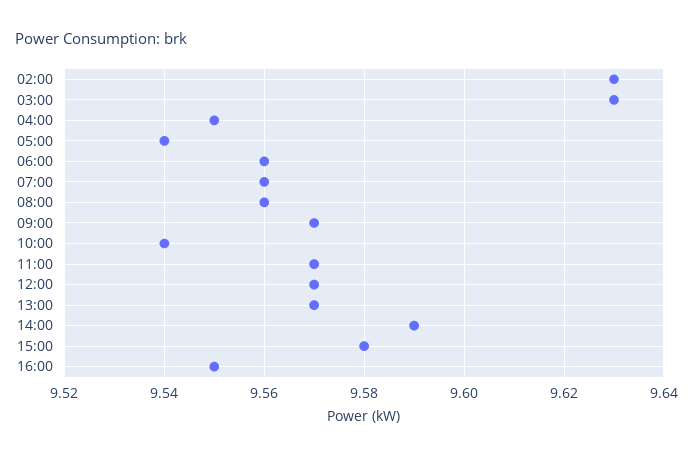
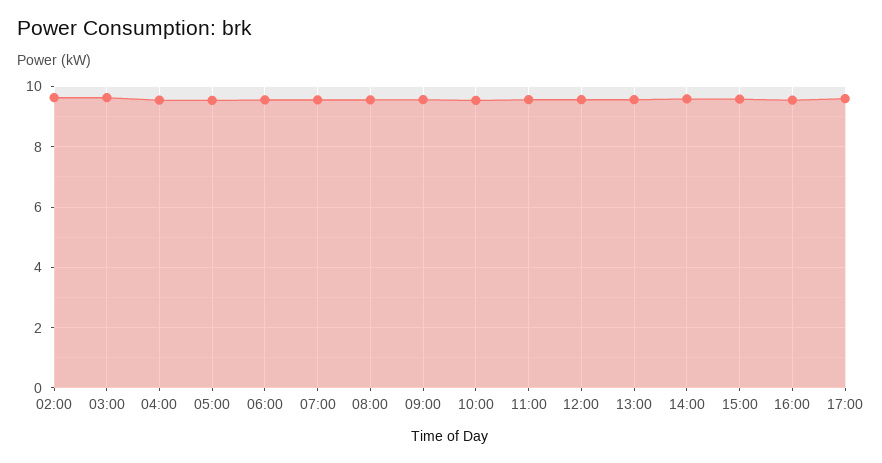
17:00: none -> 9.6

